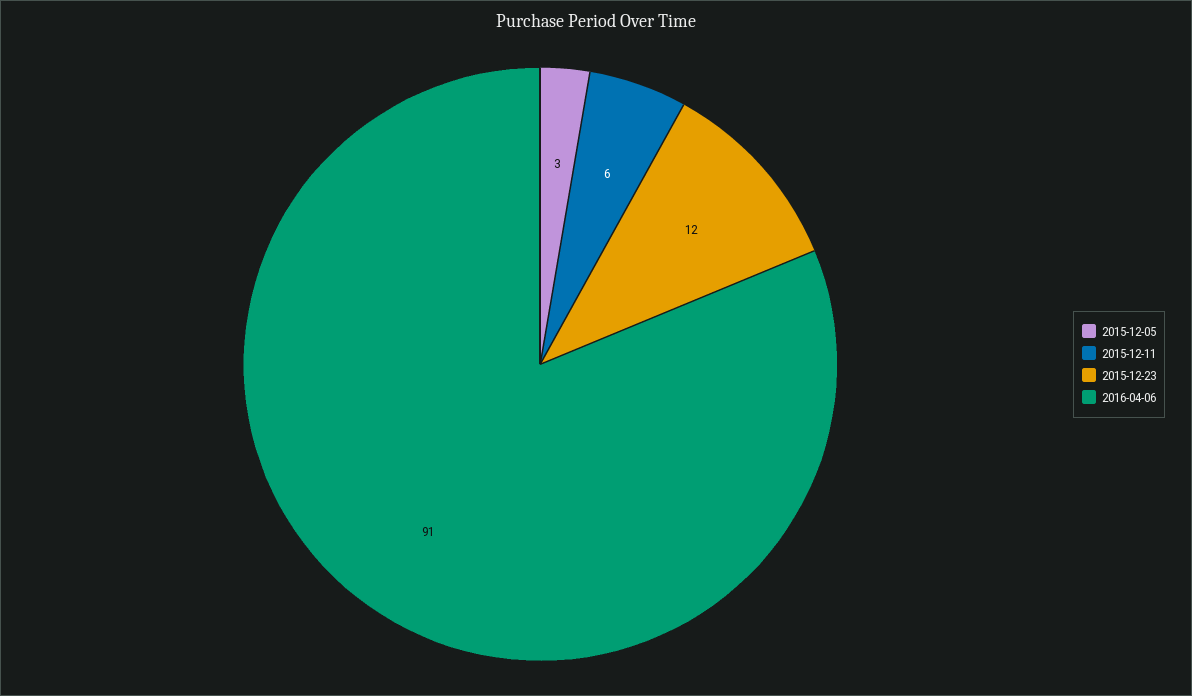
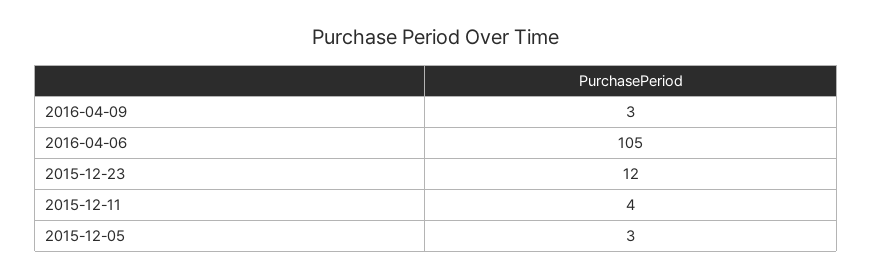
2015-12-11: 6 -> 4
2016-04-06: 91 -> 105
2016-04-09: none -> 3

